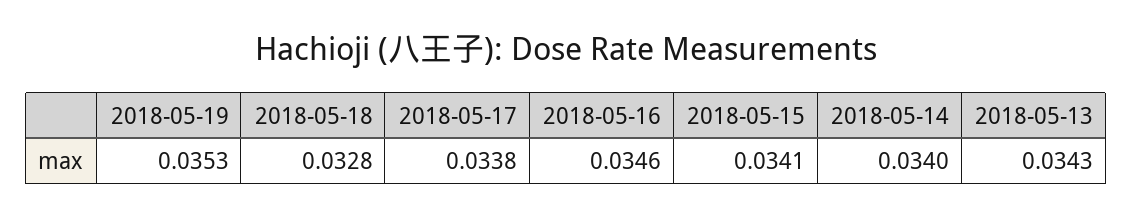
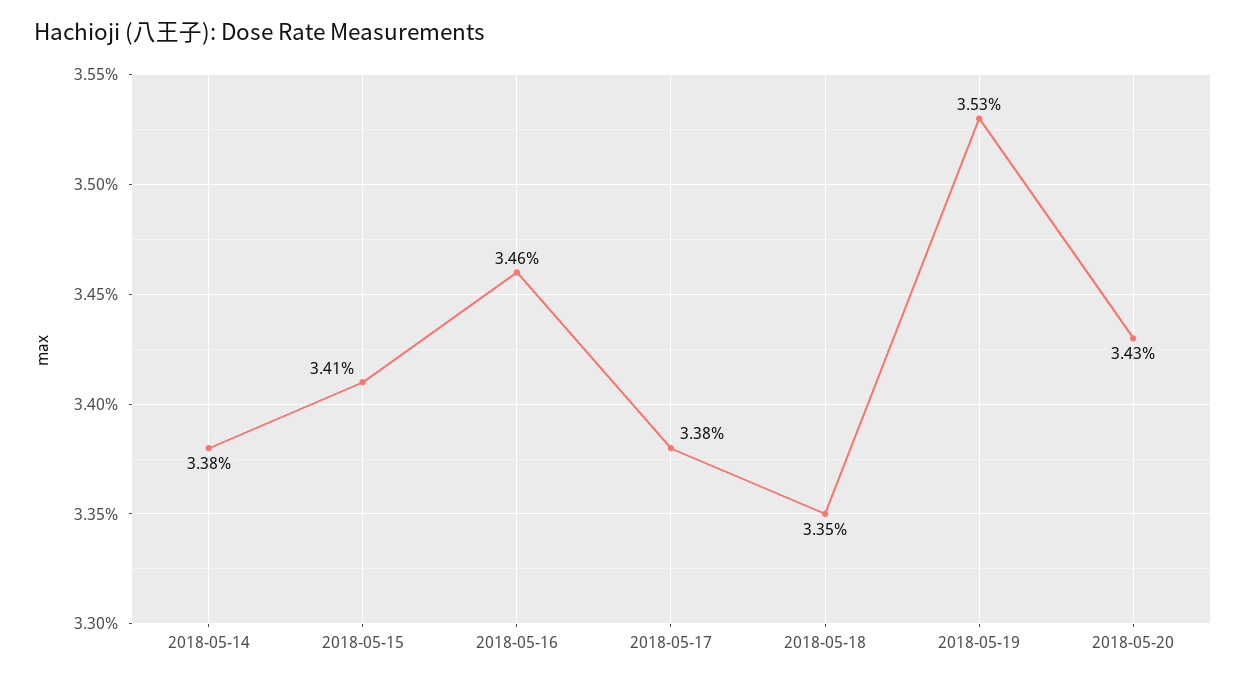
2018-05-18: 0.0328 -> 0.0335
2018-05-14: 0.034 -> 0.0338
2018-05-13: 0.0343 -> none
2018-05-20: none -> 0.0343

